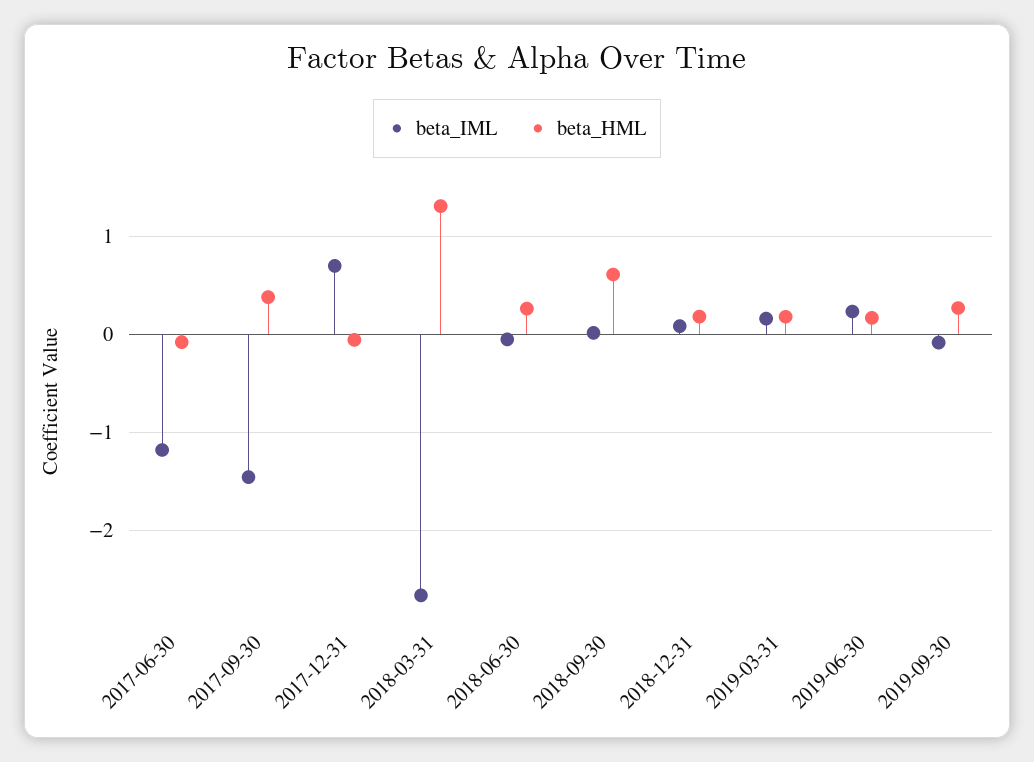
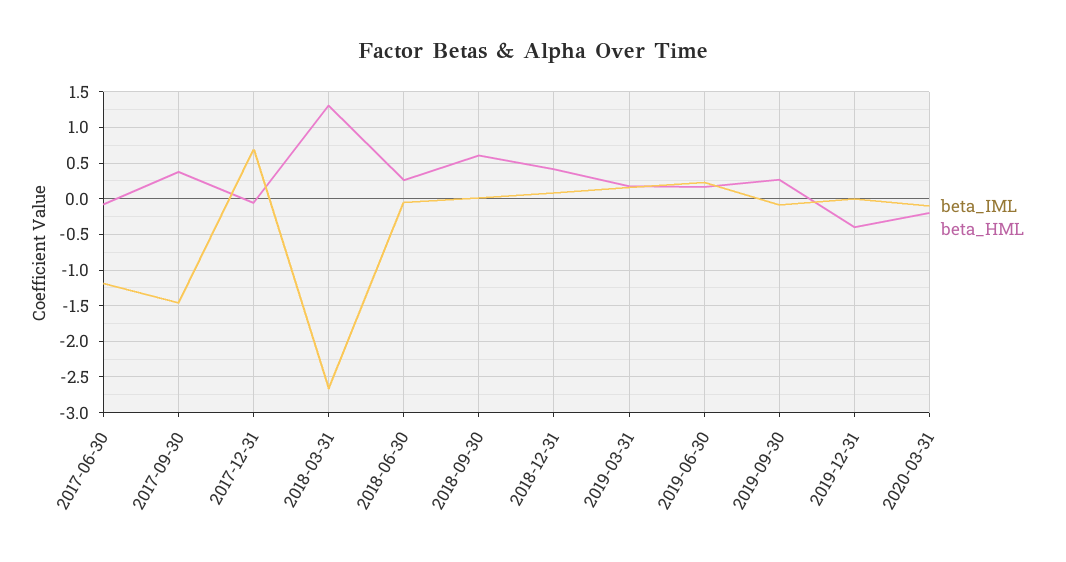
beta_HML, 2018-12-31: 0.2 -> 0.4
beta_IML, 2019-12-31: none -> 0
beta_HML, 2019-12-31: none -> -0.4
beta_IML, 2020-03-31: none -> -0.1
beta_HML, 2020-03-31: none -> -0.2

